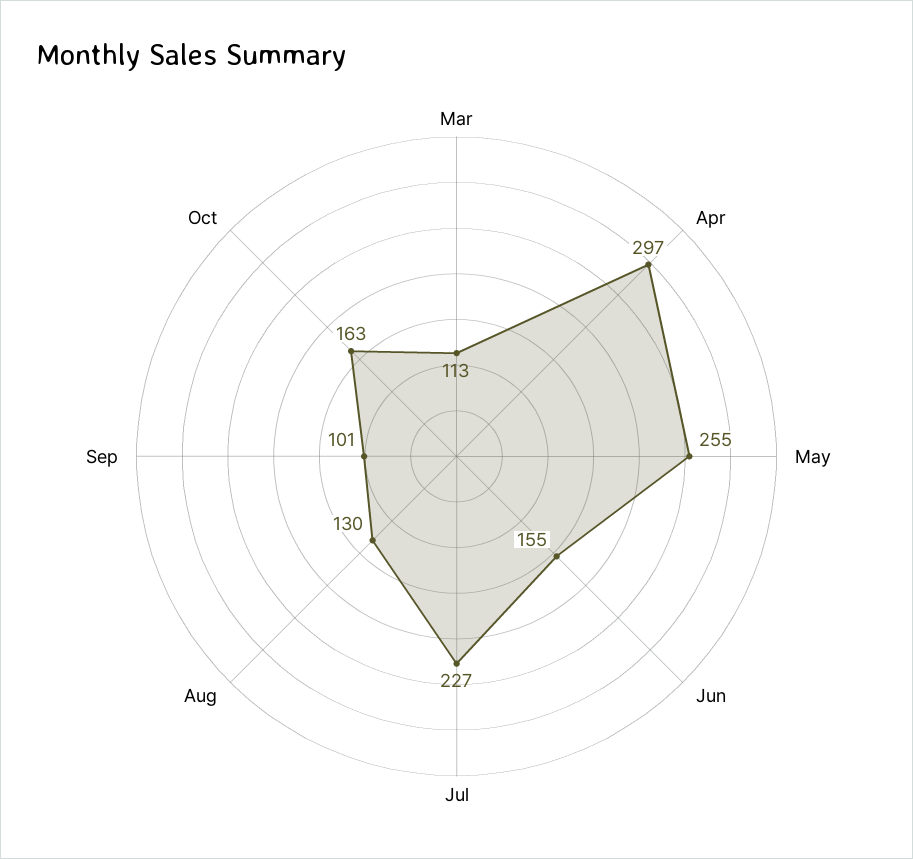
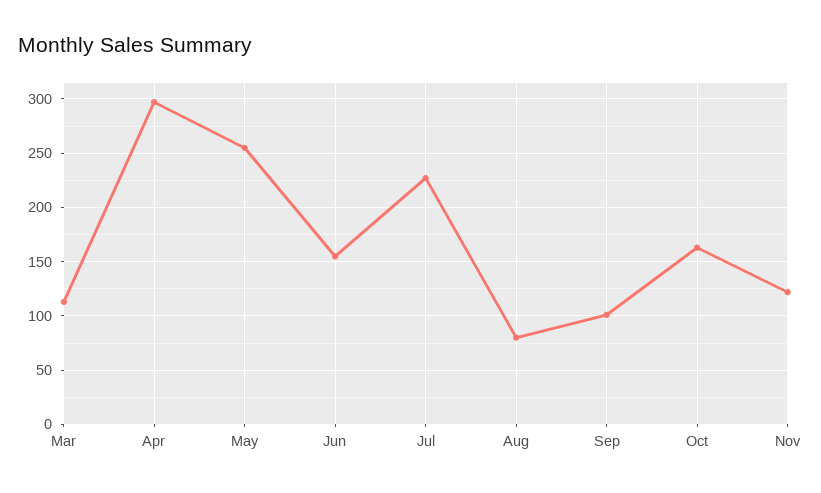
Aug: 130 -> 80
Nov: none -> 120

